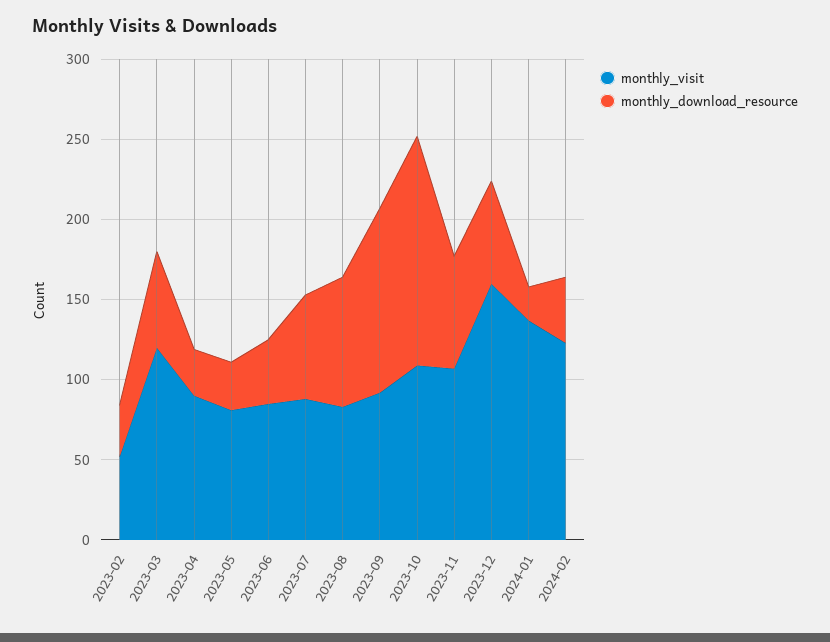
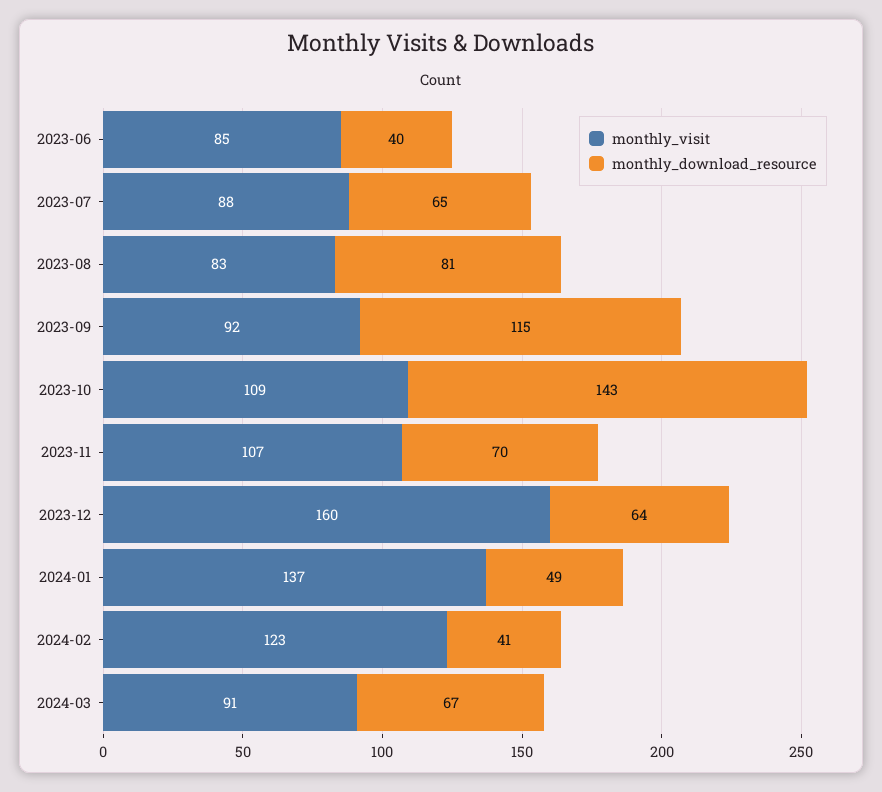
monthly_visit, 2023-02: 50 -> none
monthly_download_resource, 2023-02: 30 -> none
monthly_visit, 2023-03: 120 -> none
monthly_download_resource, 2023-03: 60 -> none
monthly_visit, 2023-04: 90 -> none
monthly_download_resource, 2023-04: 30 -> none
monthly_visit, 2023-05: 80 -> none
monthly_download_resource, 2023-05: 30 -> none
monthly_download_resource, 2024-01: 20 -> 49
monthly_visit, 2024-03: none -> 91
monthly_download_resource, 2024-03: none -> 67

